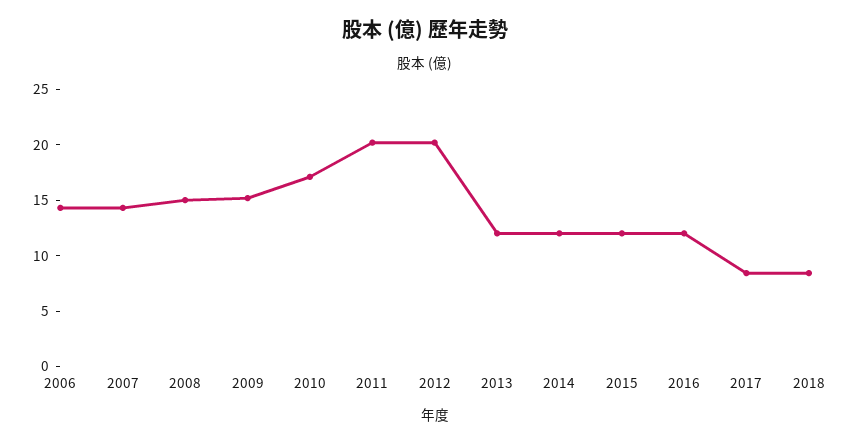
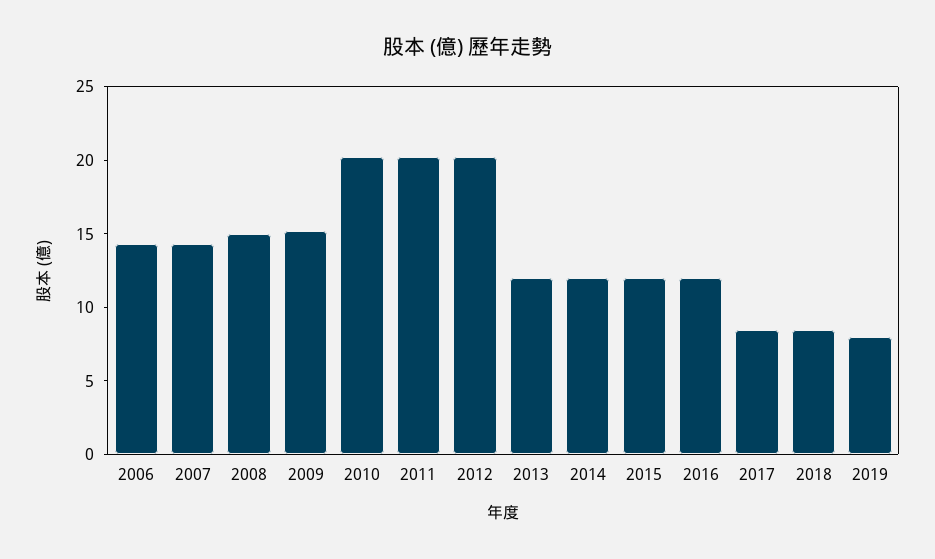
2010: 17 -> 20
2019: none -> 8

